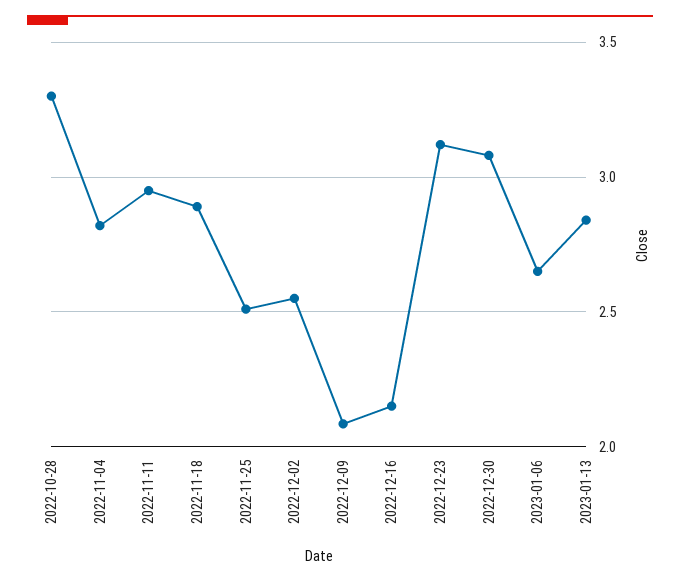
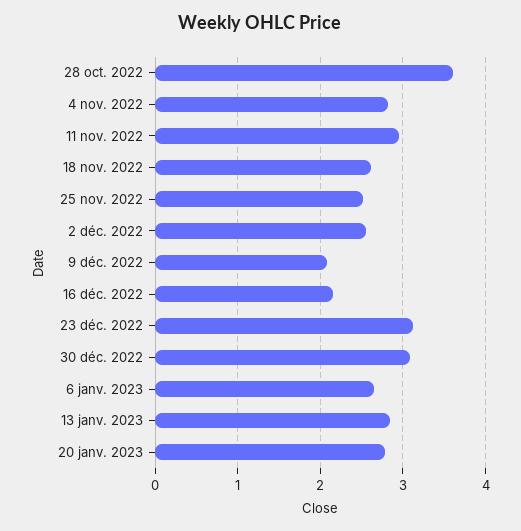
2022-10-28: 3.3 -> 3.6
2022-11-18: 2.9 -> 2.6
20 janv. 2023: none -> 2.8

